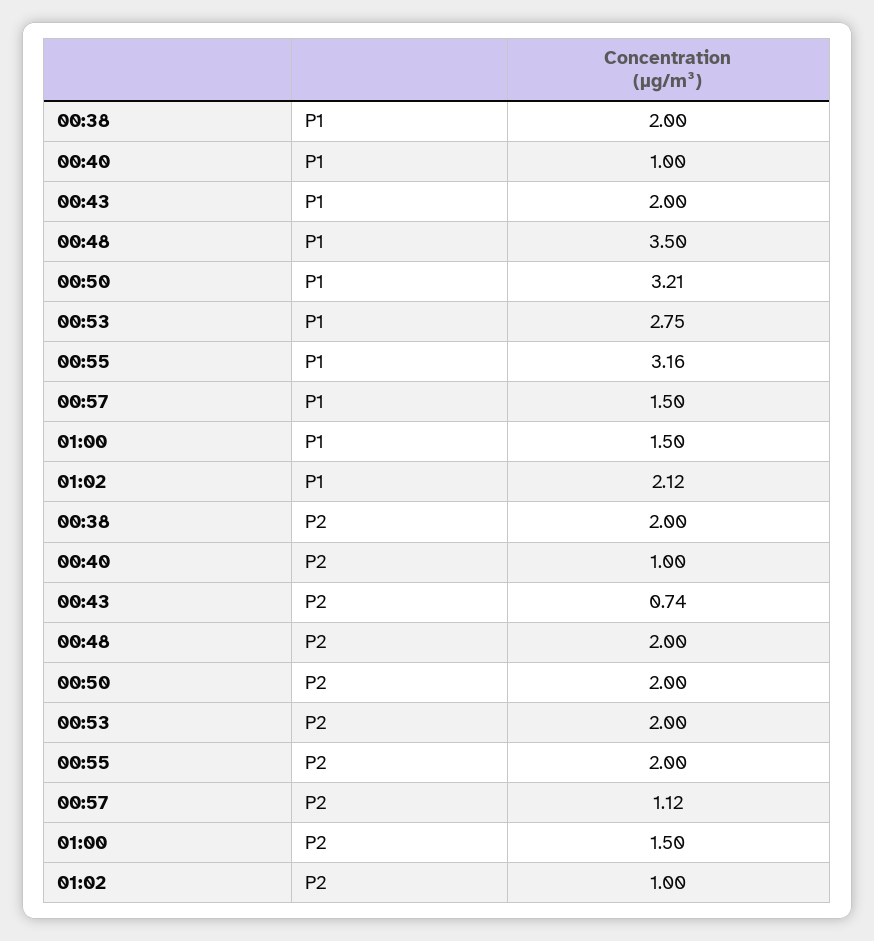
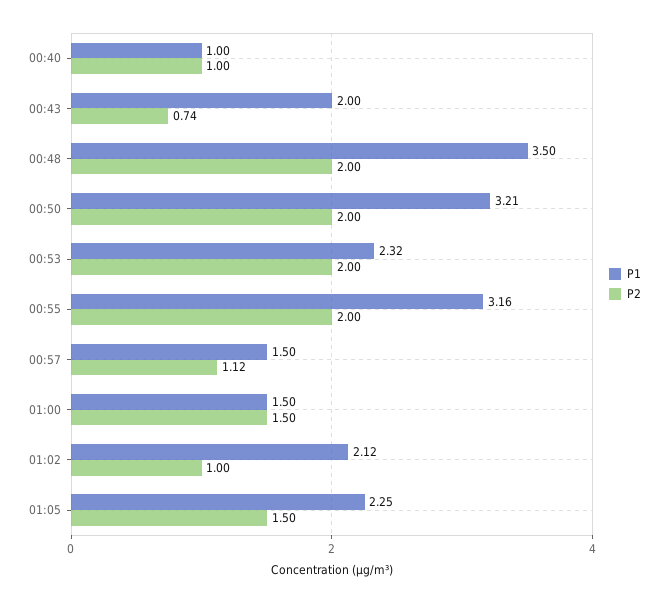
P1, 00:38: 2 -> none
P1, 00:53: 2.75 -> 2.32
P2, 00:38: 2 -> none
P1, 01:05: none -> 2.25
P2, 01:05: none -> 1.5

